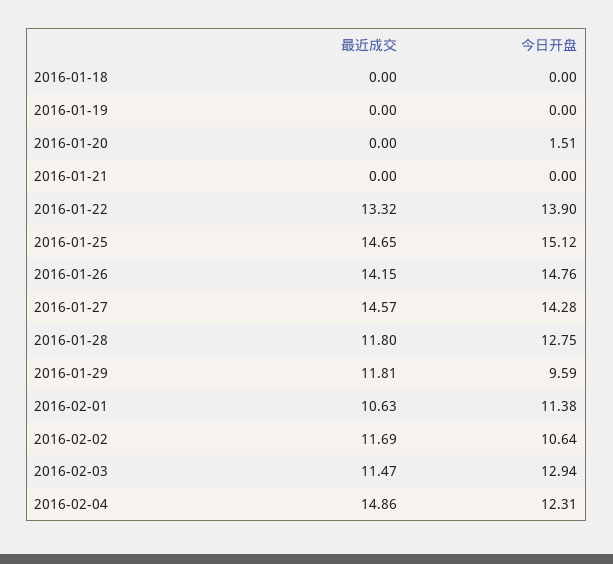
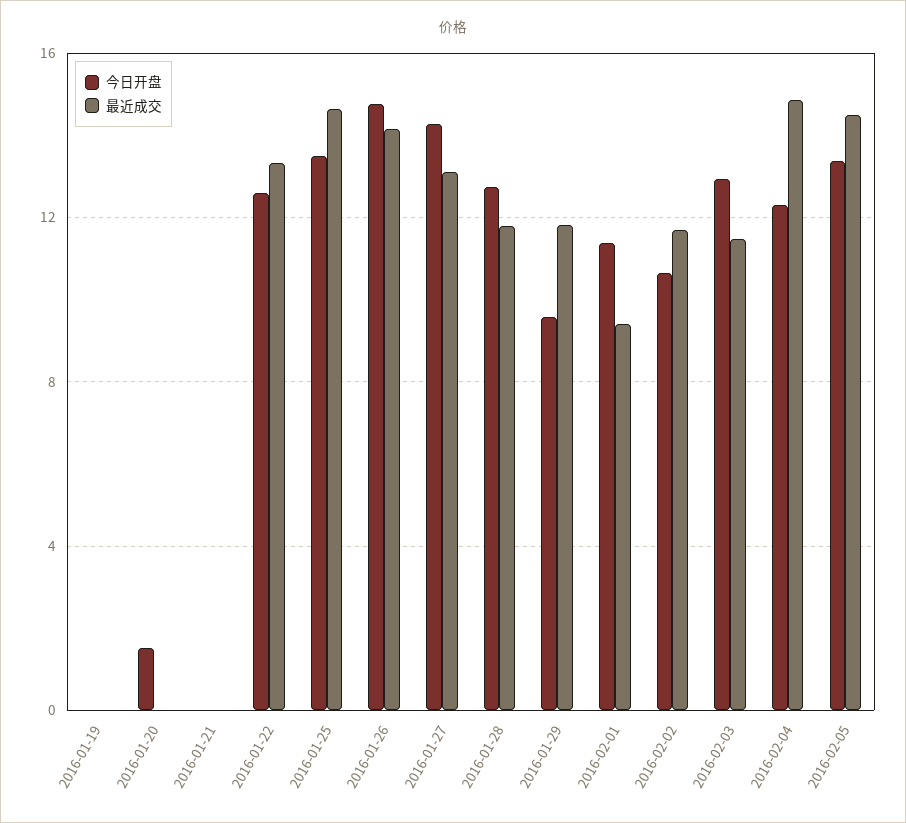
最近成交, 2016-01-18: 0 -> none
今日开盘, 2016-01-18: 0 -> none
今日开盘, 2016-01-22: 13.9 -> 12.5
今日开盘, 2016-01-25: 15.12 -> 13.5
最近成交, 2016-01-27: 14.57 -> 13
最近成交, 2016-02-01: 10.63 -> 9.5
今日开盘, 2016-02-05: none -> 13.5
最近成交, 2016-02-05: none -> 14.5

